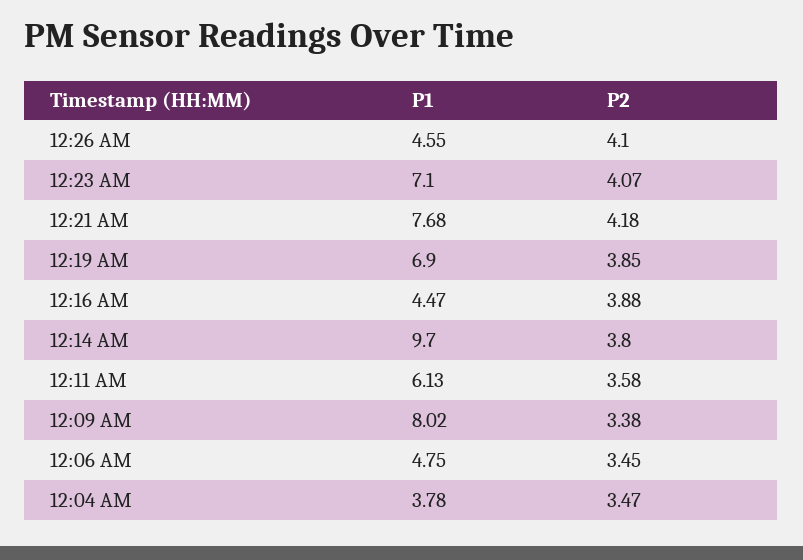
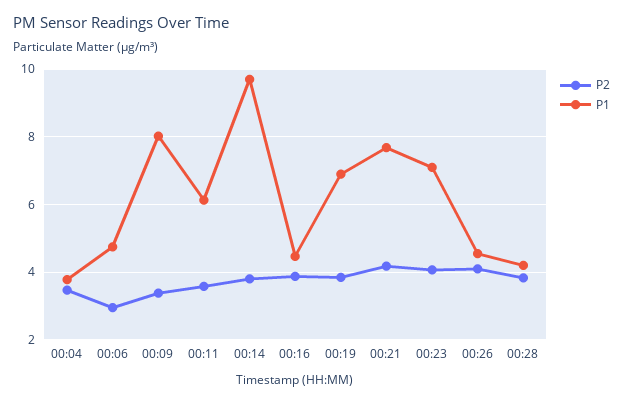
P2, 12:06 AM: 3.45 -> 3
P2, 00:28: none -> 3.8
P1, 00:28: none -> 4.2

